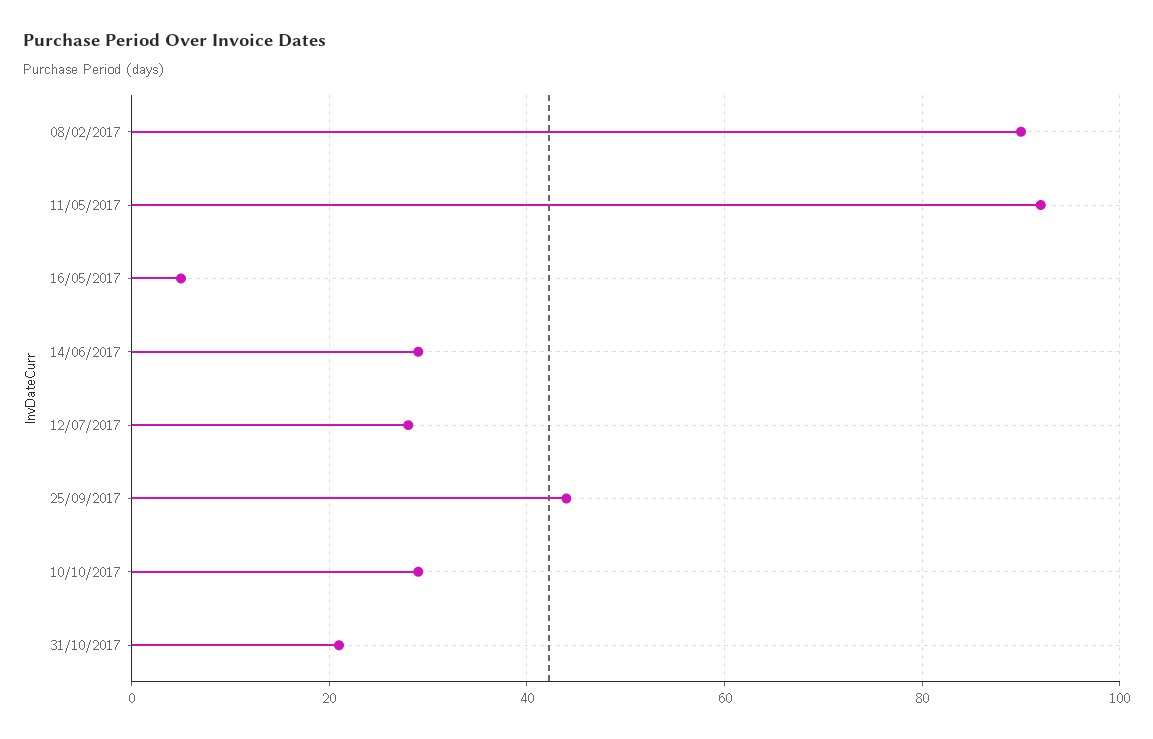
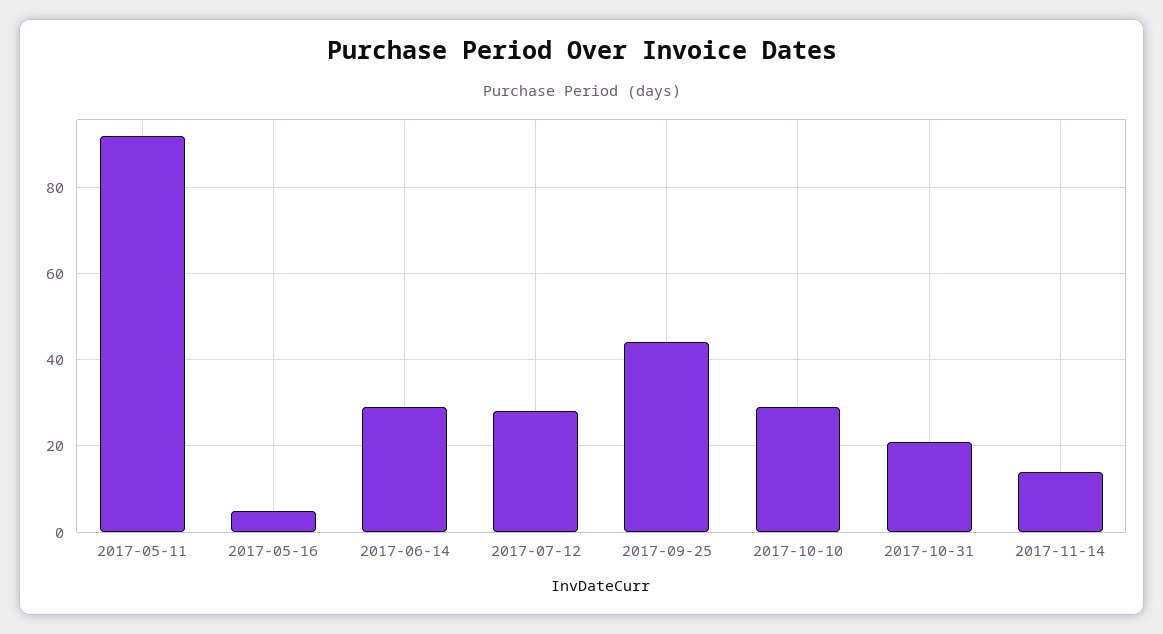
08/02/2017: 90 -> none
2017-11-14: none -> 15

